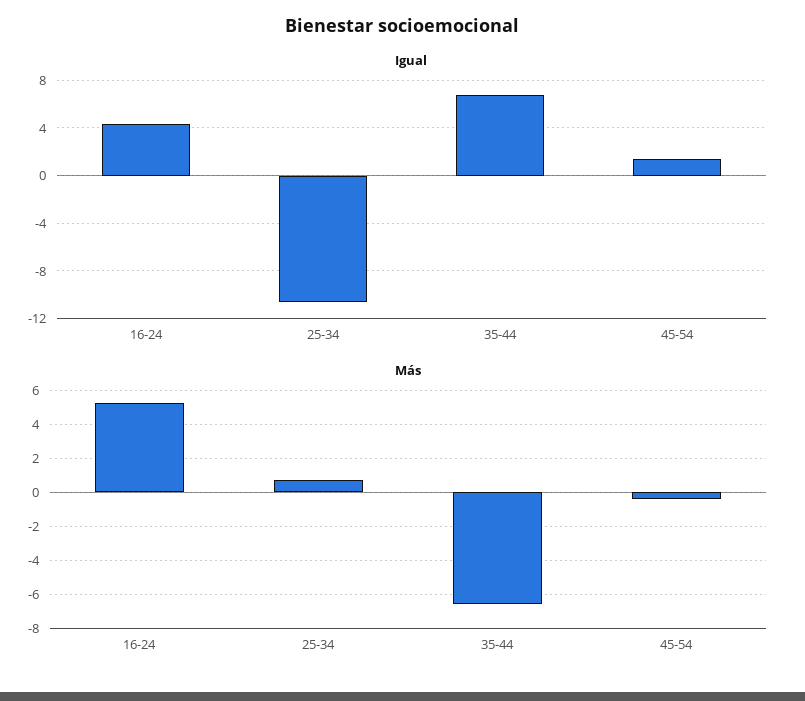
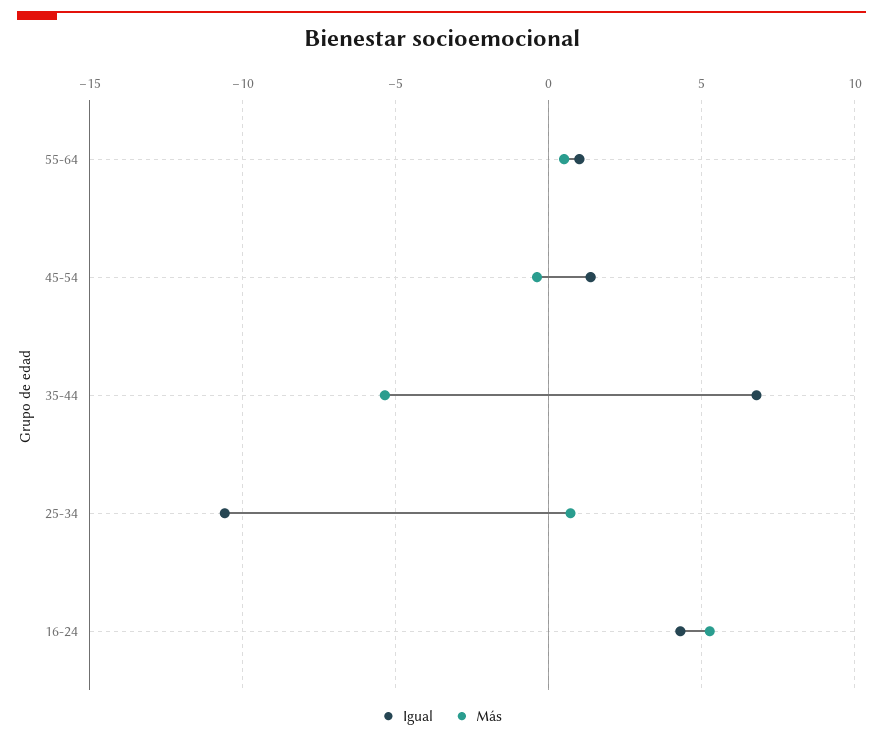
Más, 35-44: -6.5 -> -5.5
Igual, 55-64: none -> 1
Más, 55-64: none -> 0.5

